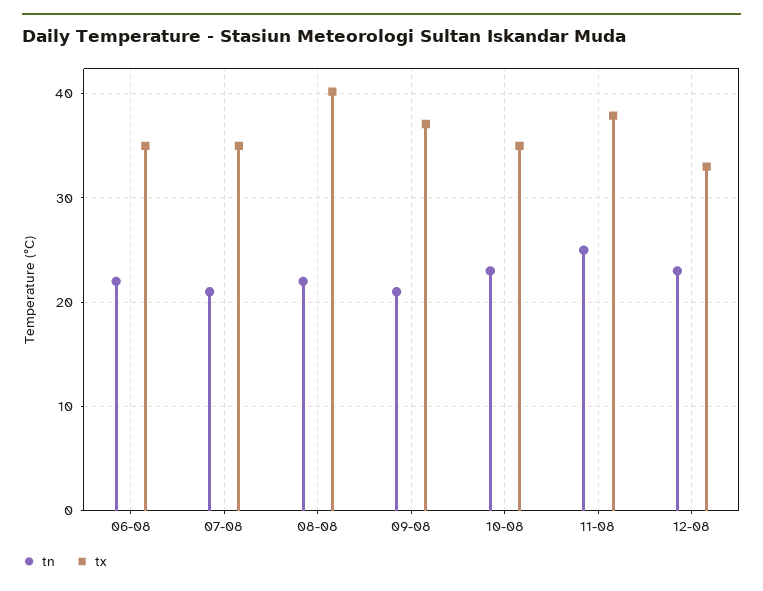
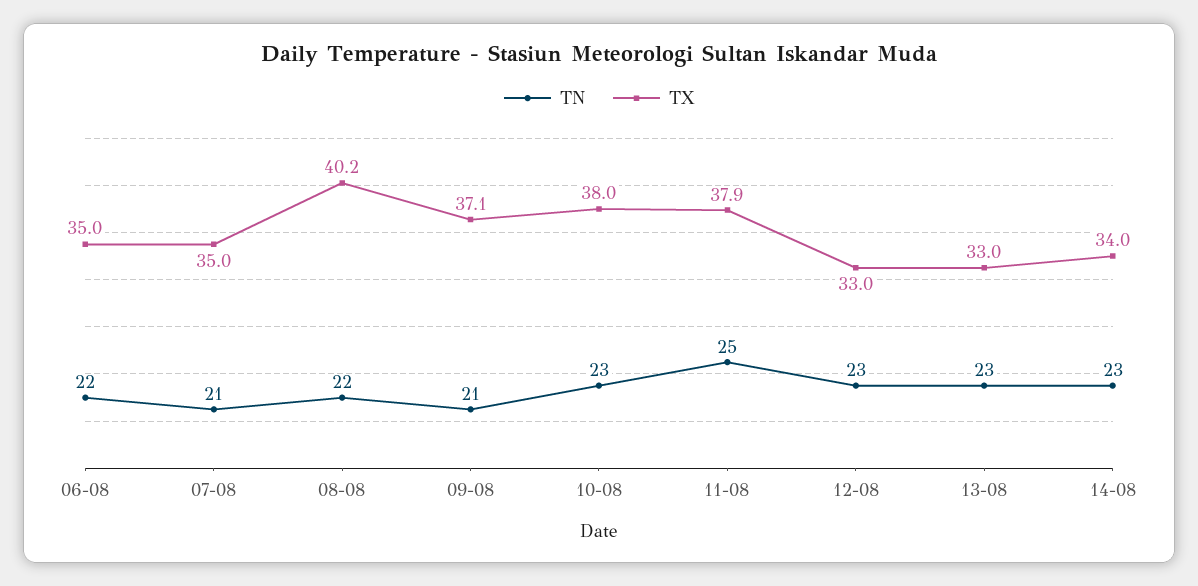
tx, 10-08: 35 -> 38
tn, 13-08: none -> 23
tx, 13-08: none -> 33
tn, 14-08: none -> 23
tx, 14-08: none -> 34

